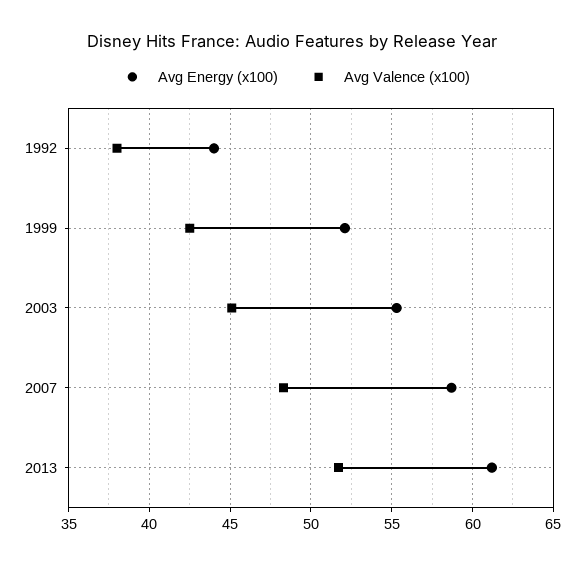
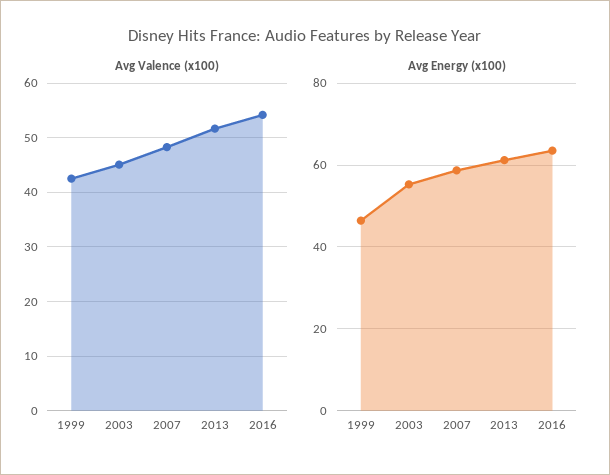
Avg Energy (x100), 1992: 44 -> none
Avg Valence (x100), 1992: 38 -> none
Avg Energy (x100), 1999: 52 -> 46
Avg Valence (x100), 2016: none -> 54
Avg Energy (x100), 2016: none -> 64

